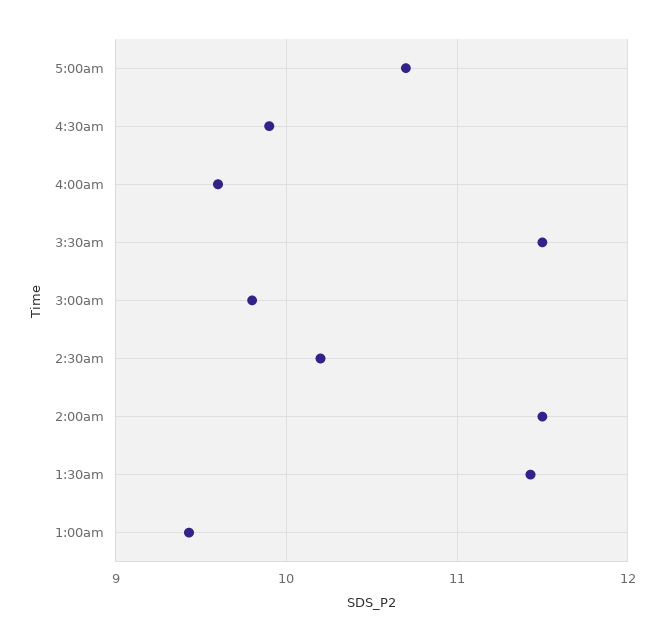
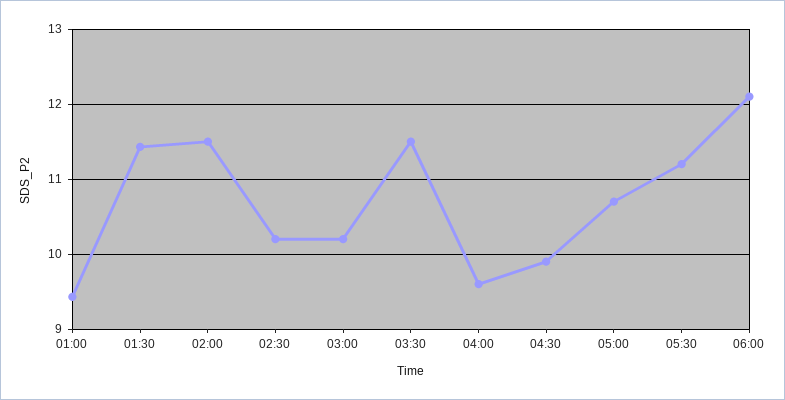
3:00am: 9.8 -> 10.2
05:30: none -> 11.2
06:00: none -> 12.1

